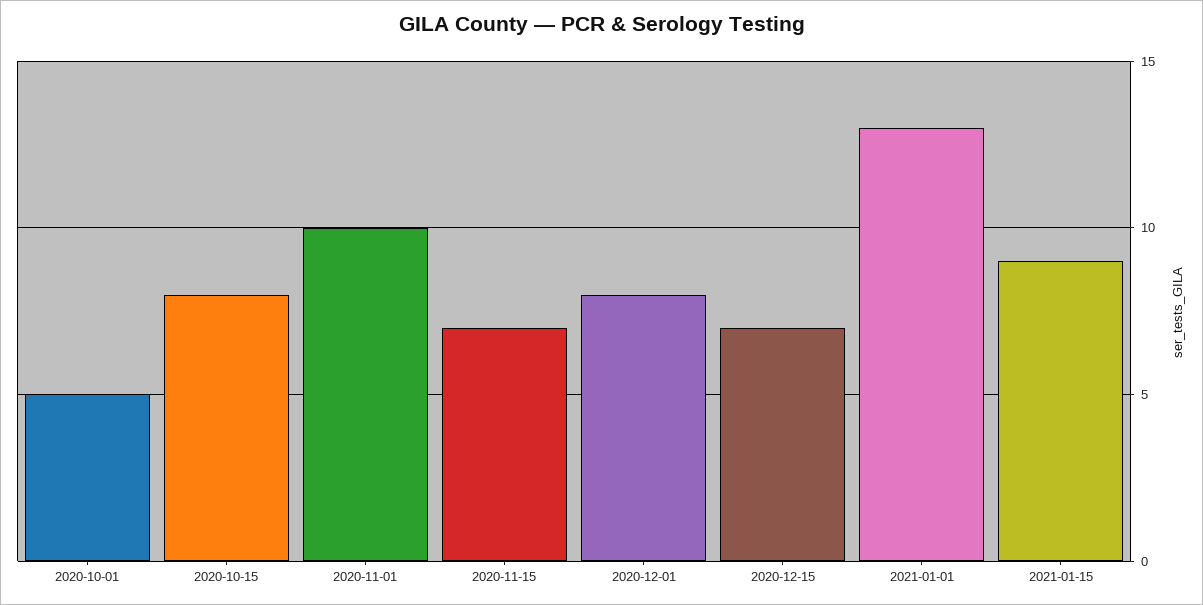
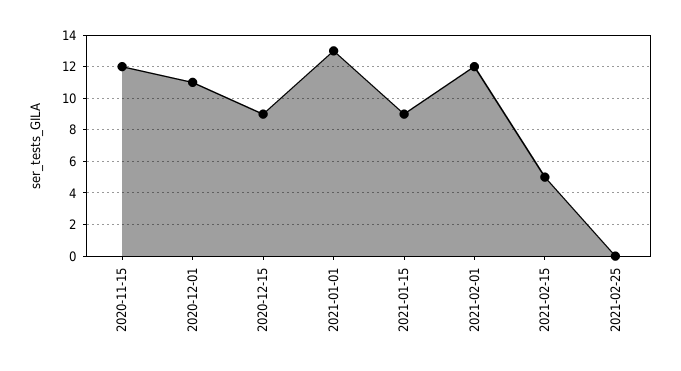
2020-10-01: 5 -> none
2020-10-15: 8 -> none
2020-11-01: 10 -> none
2020-11-15: 7 -> 12
2020-12-01: 8 -> 11
2020-12-15: 7 -> 9
2021-02-01: none -> 12
2021-02-15: none -> 5
2021-02-25: none -> 0

